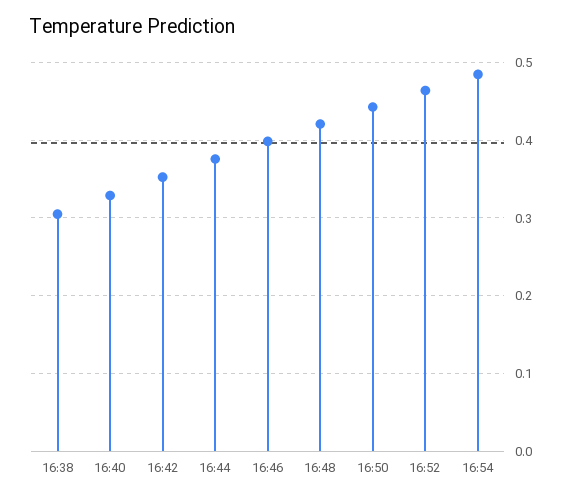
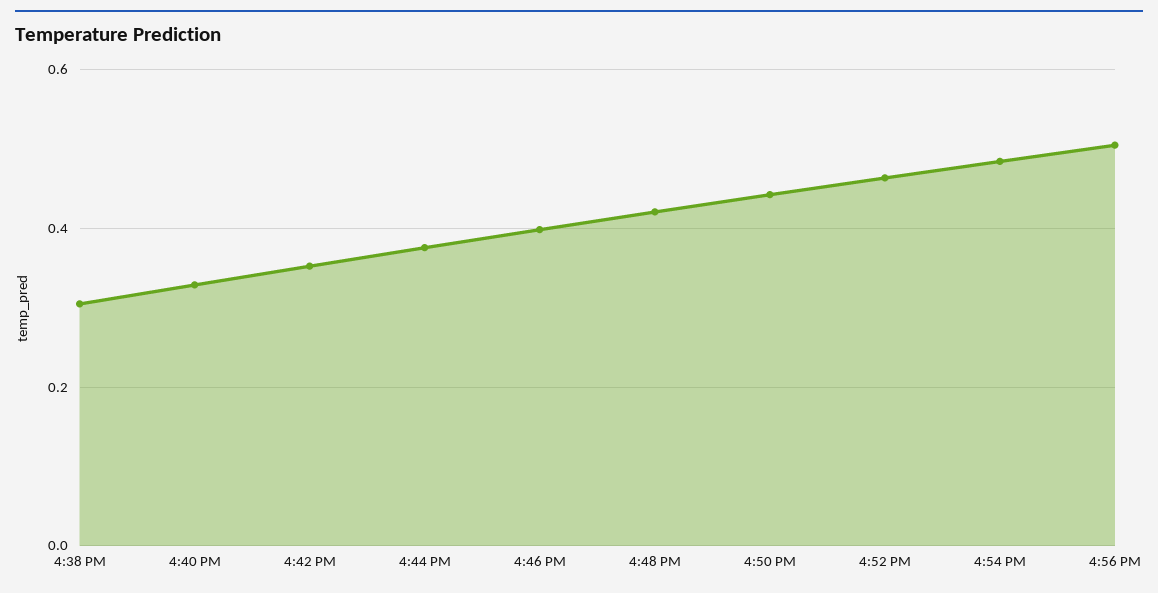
4:56 PM: none -> 0.5

